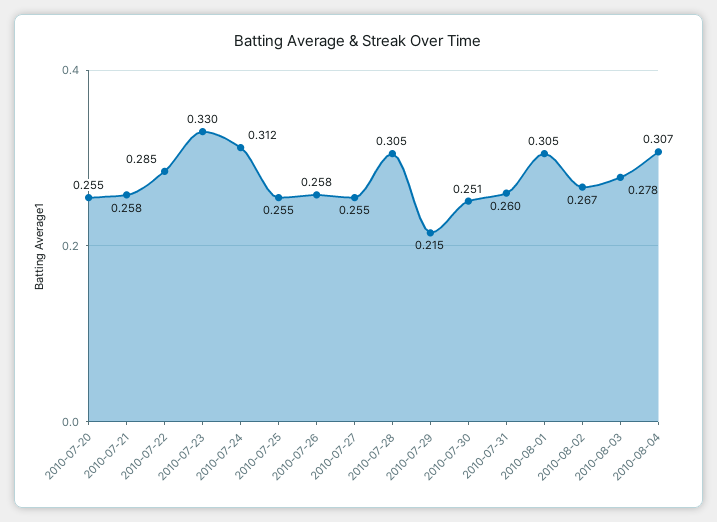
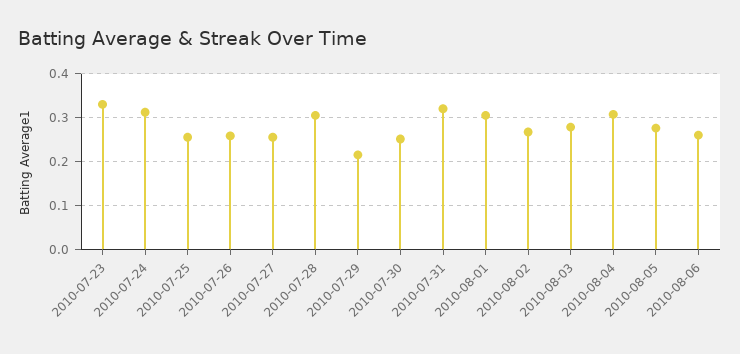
2010-07-20: 0.255 -> none
2010-07-21: 0.258 -> none
2010-07-22: 0.285 -> none
2010-07-31: 0.26 -> 0.32
2010-08-05: none -> 0.28
2010-08-06: none -> 0.26

